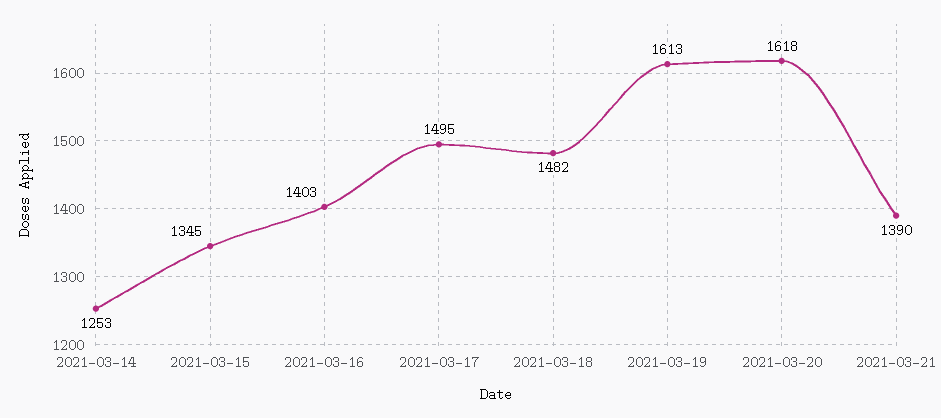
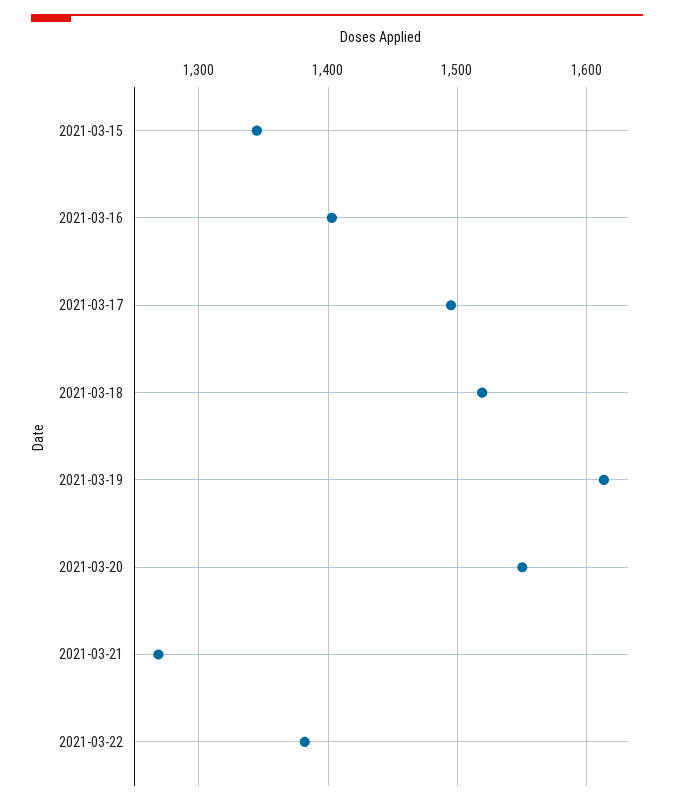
2021-03-14: 1253 -> none
2021-03-18: 1482 -> 1520
2021-03-20: 1618 -> 1550
2021-03-21: 1390 -> 1270
2021-03-22: none -> 1380

